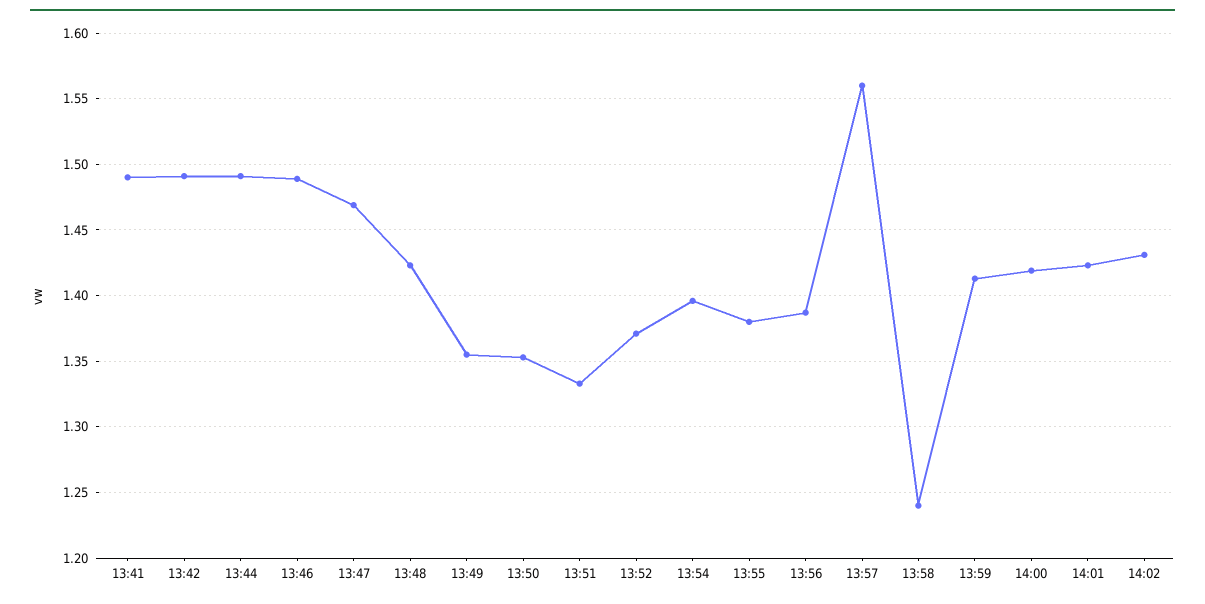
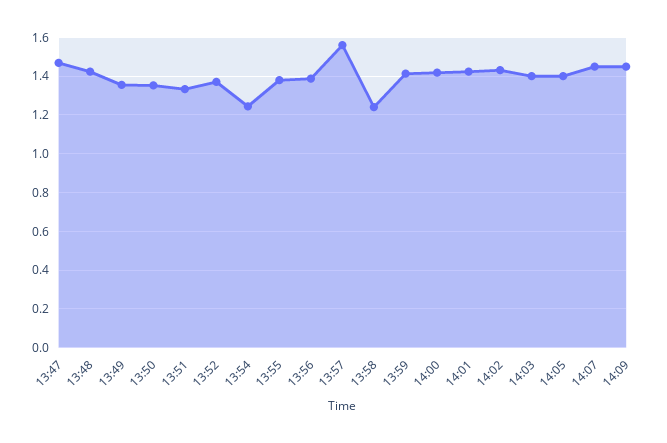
13:41: 1.49 -> none
13:42: 1.49 -> none
13:44: 1.49 -> none
13:46: 1.49 -> none
13:54: 1.395 -> 1.25
14:03: none -> 1.4
14:05: none -> 1.4
14:07: none -> 1.45
14:09: none -> 1.45

